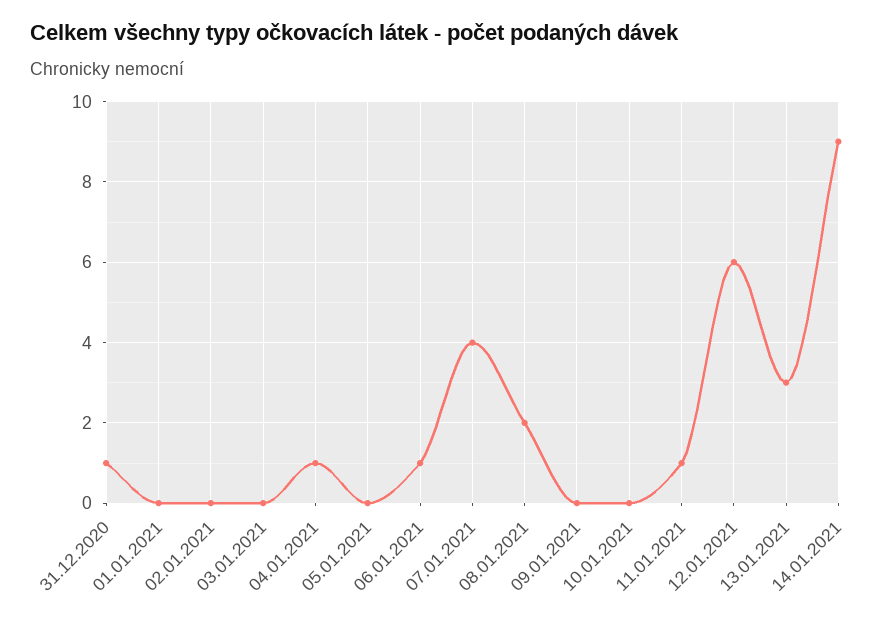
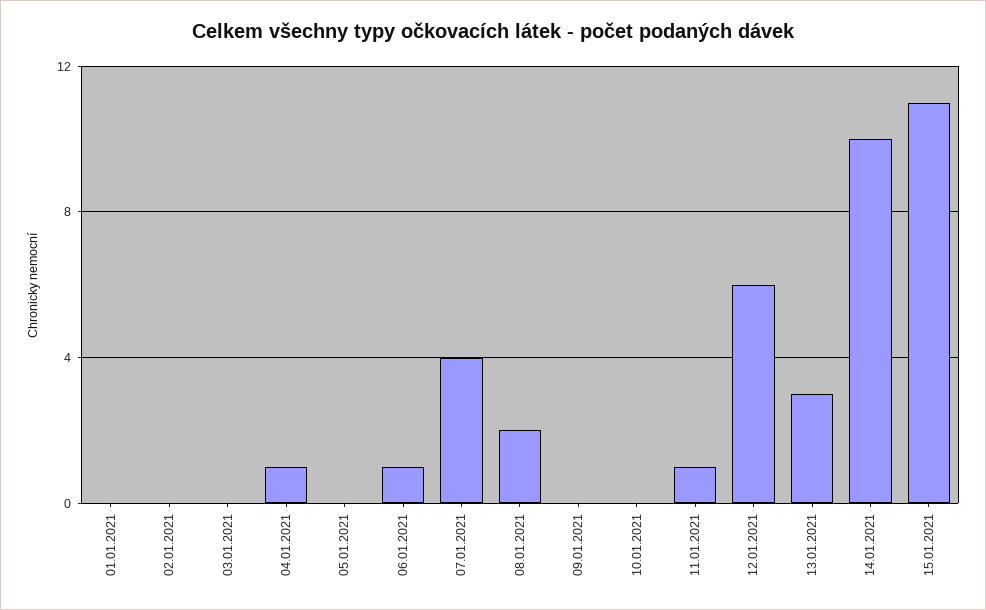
31.12.2020: 1 -> none
14.01.2021: 9 -> 10
15.01.2021: none -> 11

